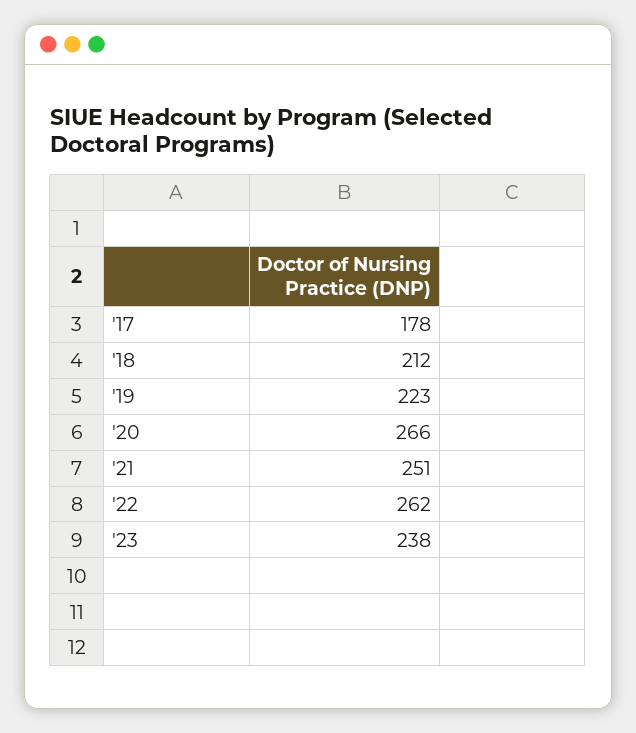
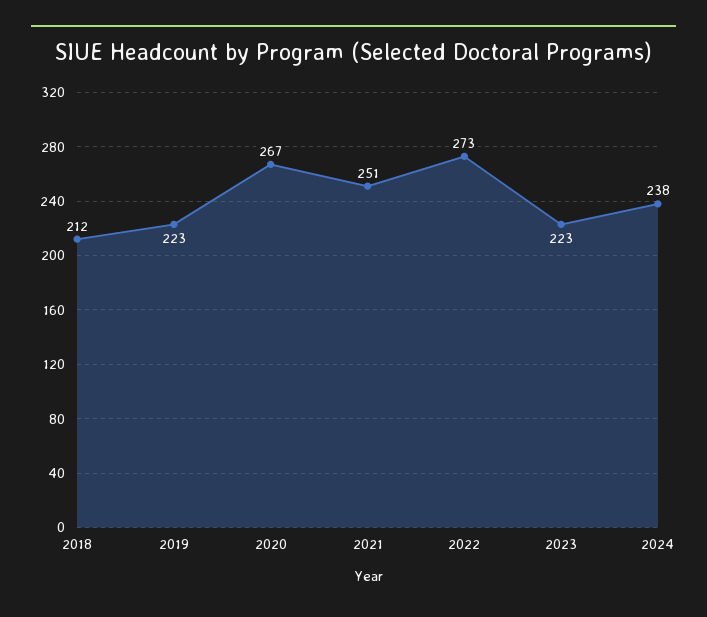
'17: 178 -> none
'20: 266 -> 267
'22: 262 -> 273
'23: 238 -> 223
2024: none -> 238

